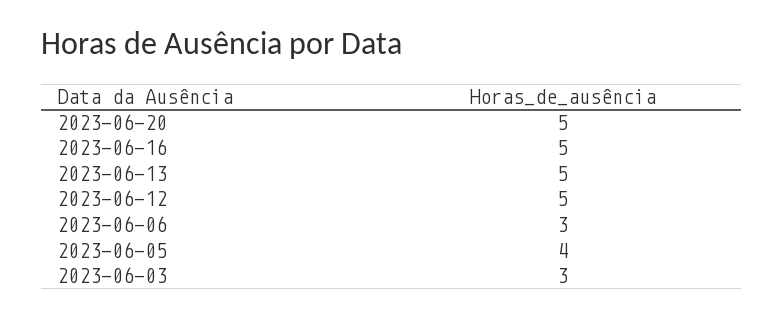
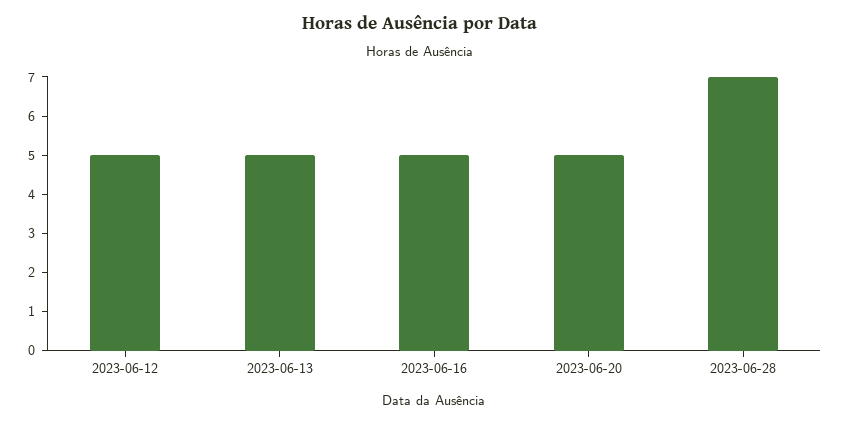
2023-06-06: 3 -> none
2023-06-05: 4 -> none
2023-06-03: 3 -> none
2023-06-28: none -> 7

